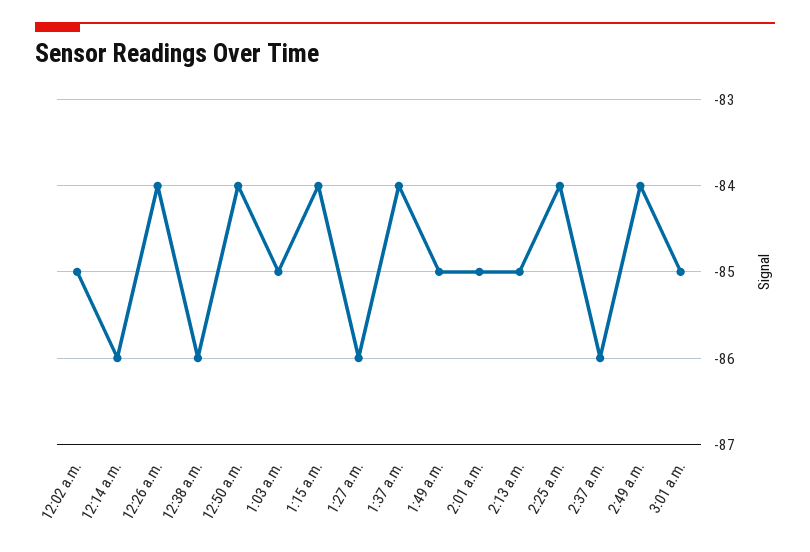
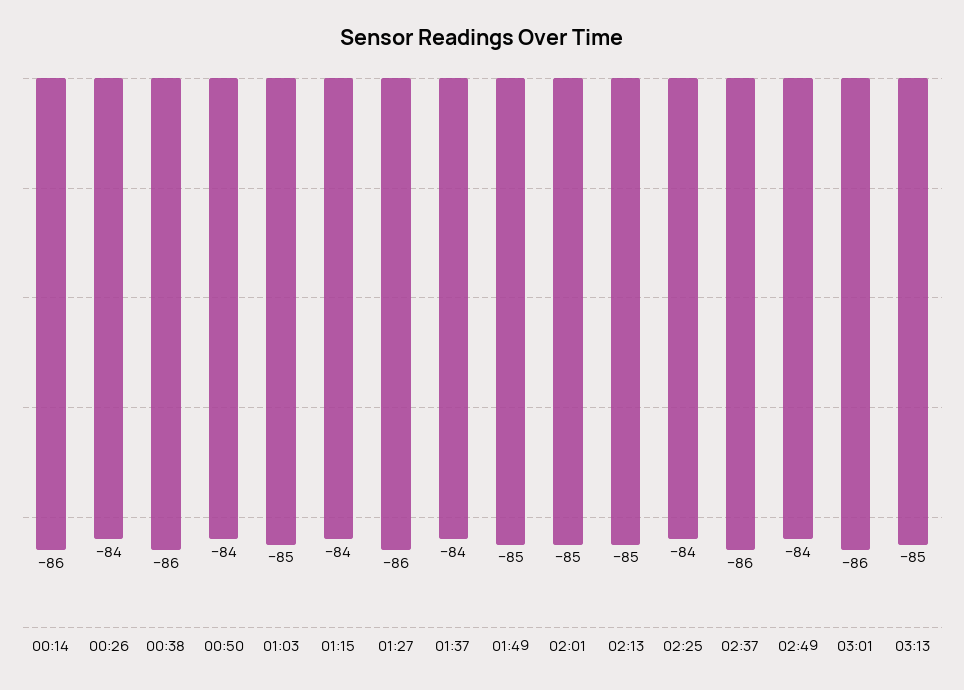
12:02 a.m.: -85 -> none
3:01 a.m.: -85 -> -86
03:13: none -> -85

